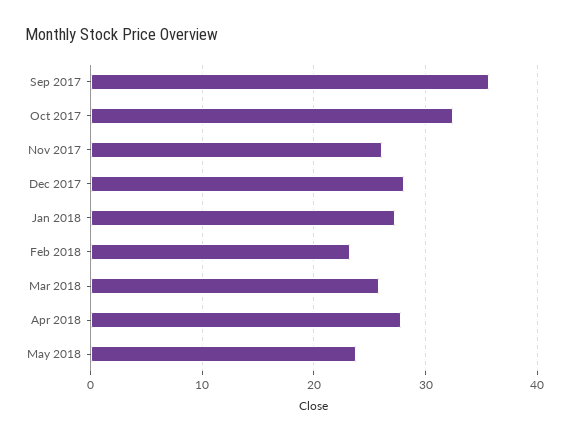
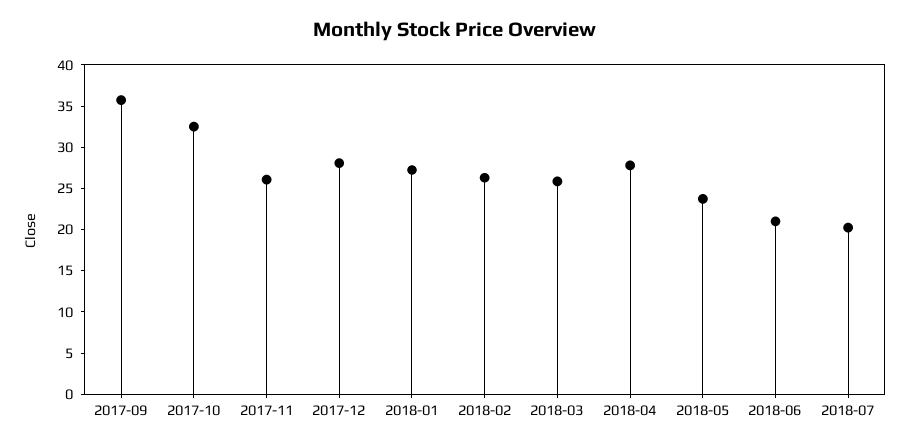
Feb 2018: 23 -> 26
2018-06: none -> 21
2018-07: none -> 20

